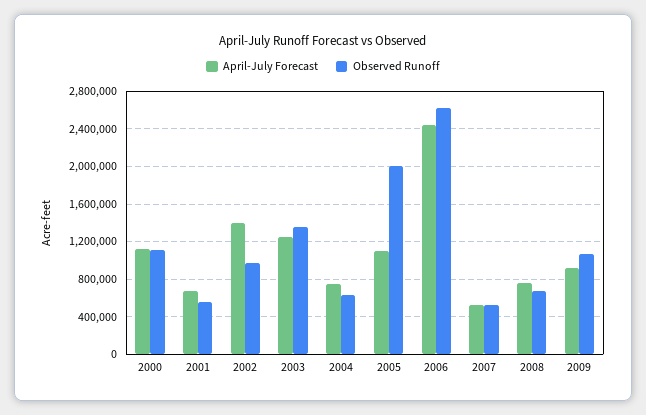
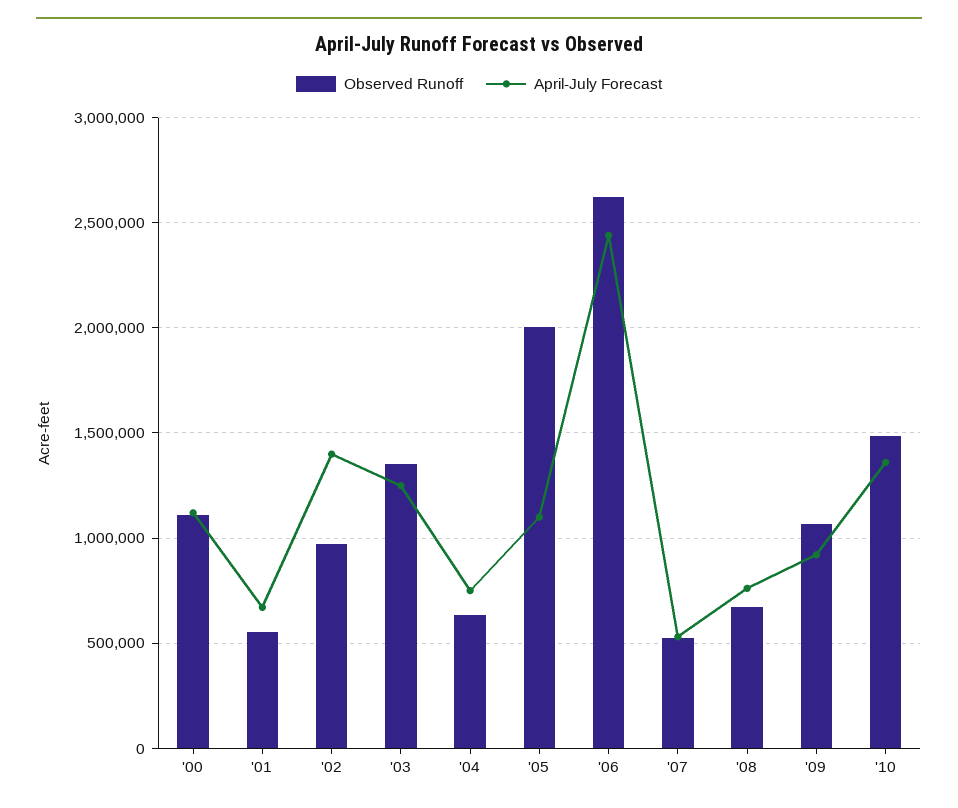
Observed Runoff, '10: none -> 1500000
April-July Forecast, '10: none -> 1350000

